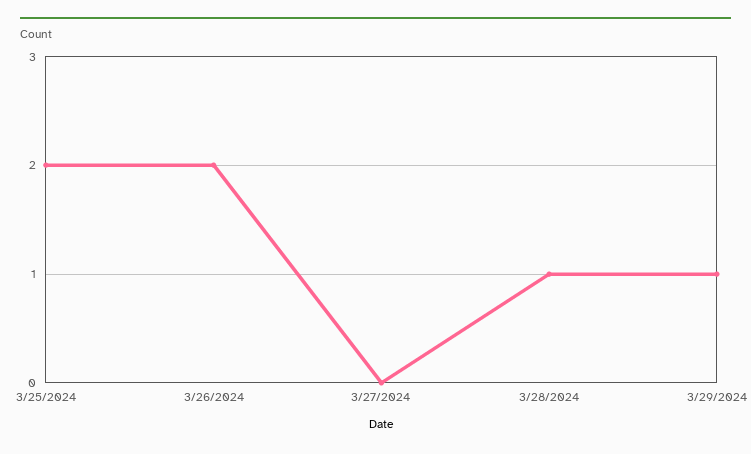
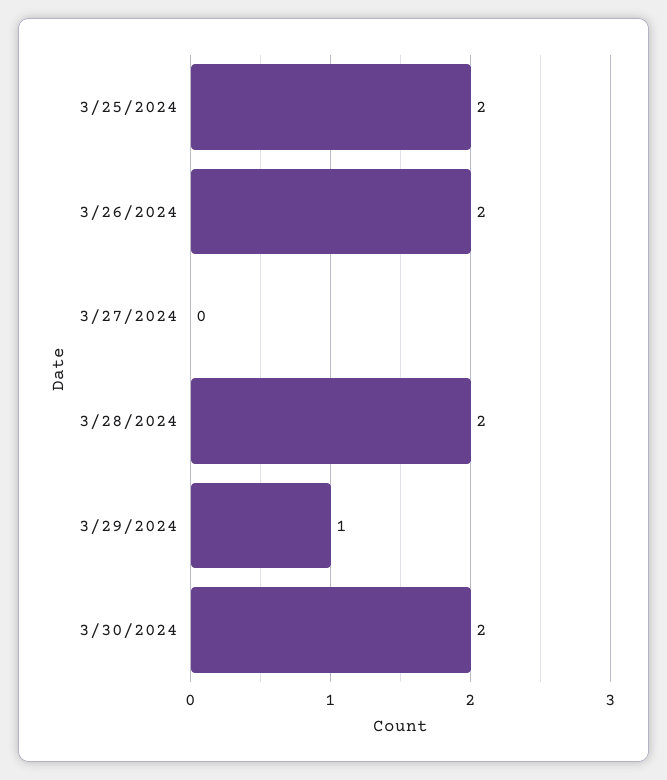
3/28/2024: 1 -> 2
3/30/2024: none -> 2

